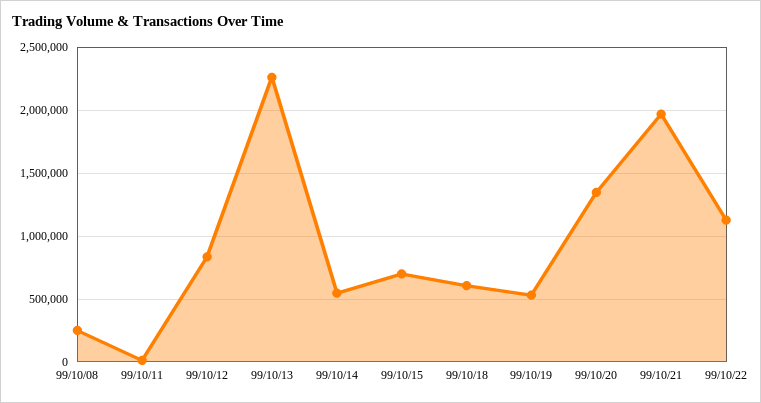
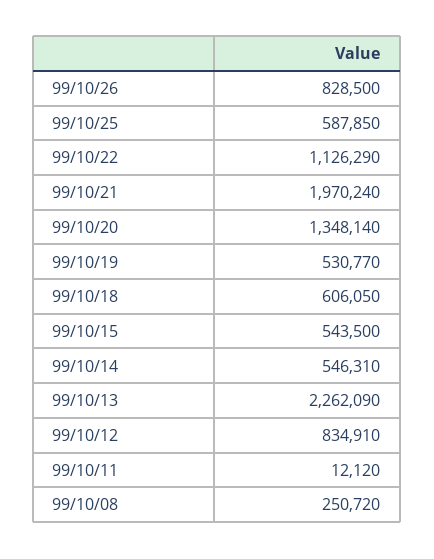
99/10/15: 700000 -> 543500
99/10/26: none -> 828500
99/10/25: none -> 587850

